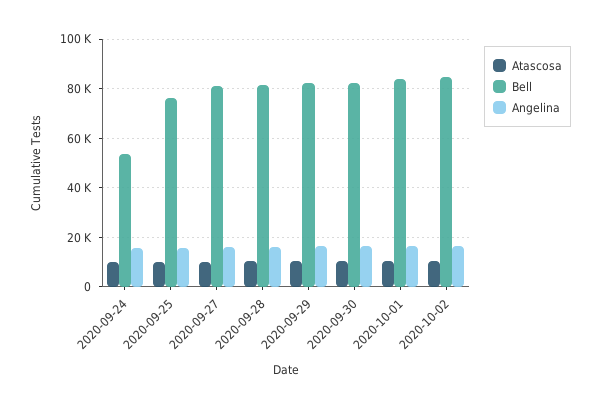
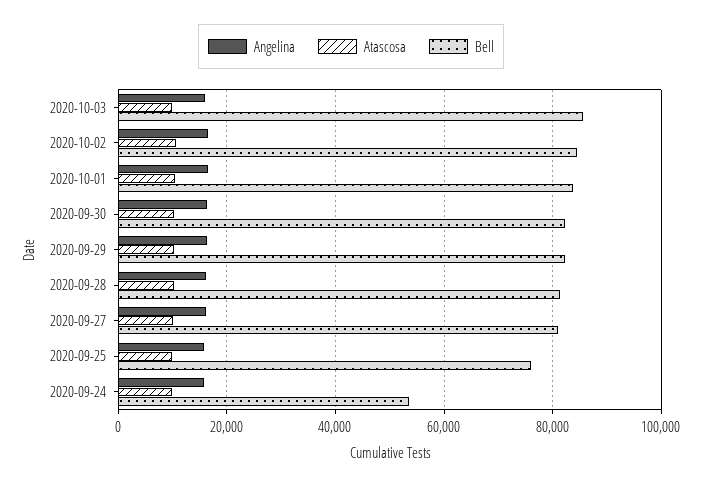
Angelina, 2020-10-03: none -> 16000
Atascosa, 2020-10-03: none -> 10000
Bell, 2020-10-03: none -> 86000

